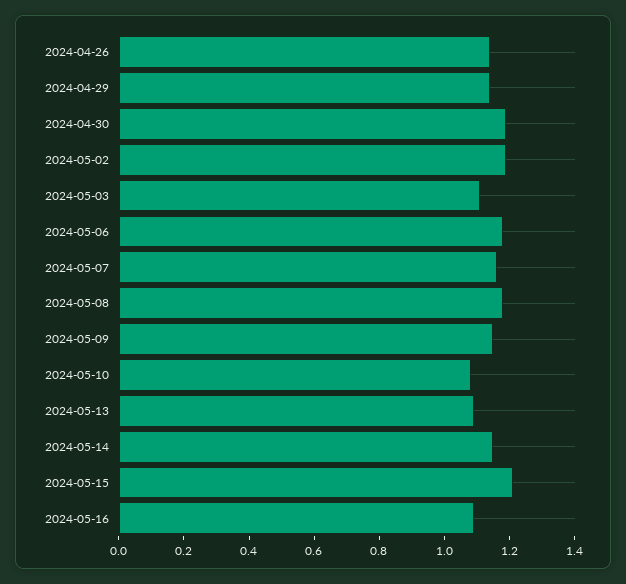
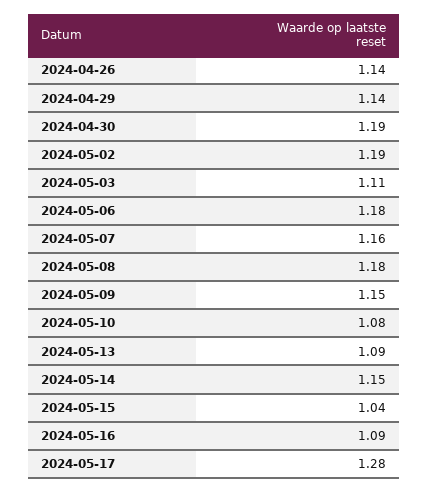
2024-05-15: 1.2 -> 1.04
2024-05-17: none -> 1.28

